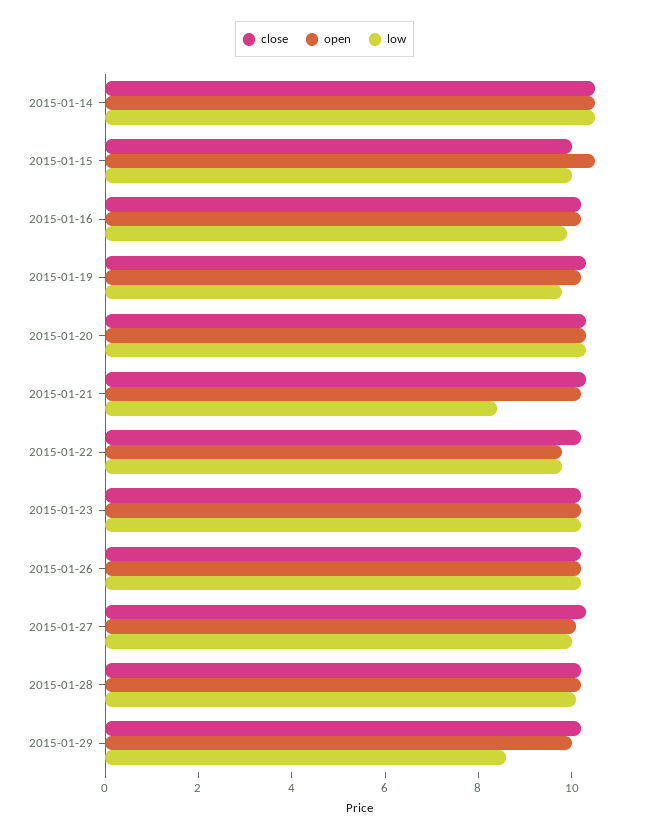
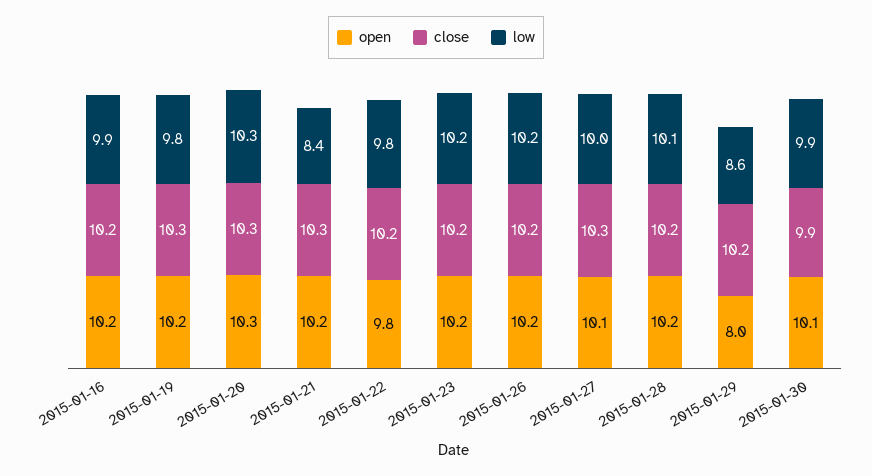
close, 2015-01-14: 10.5 -> none
open, 2015-01-14: 10.5 -> none
low, 2015-01-14: 10.5 -> none
close, 2015-01-15: 10 -> none
open, 2015-01-15: 10.5 -> none
low, 2015-01-15: 10 -> none
open, 2015-01-29: 10 -> 8
open, 2015-01-30: none -> 10.1
close, 2015-01-30: none -> 9.9
low, 2015-01-30: none -> 9.9

